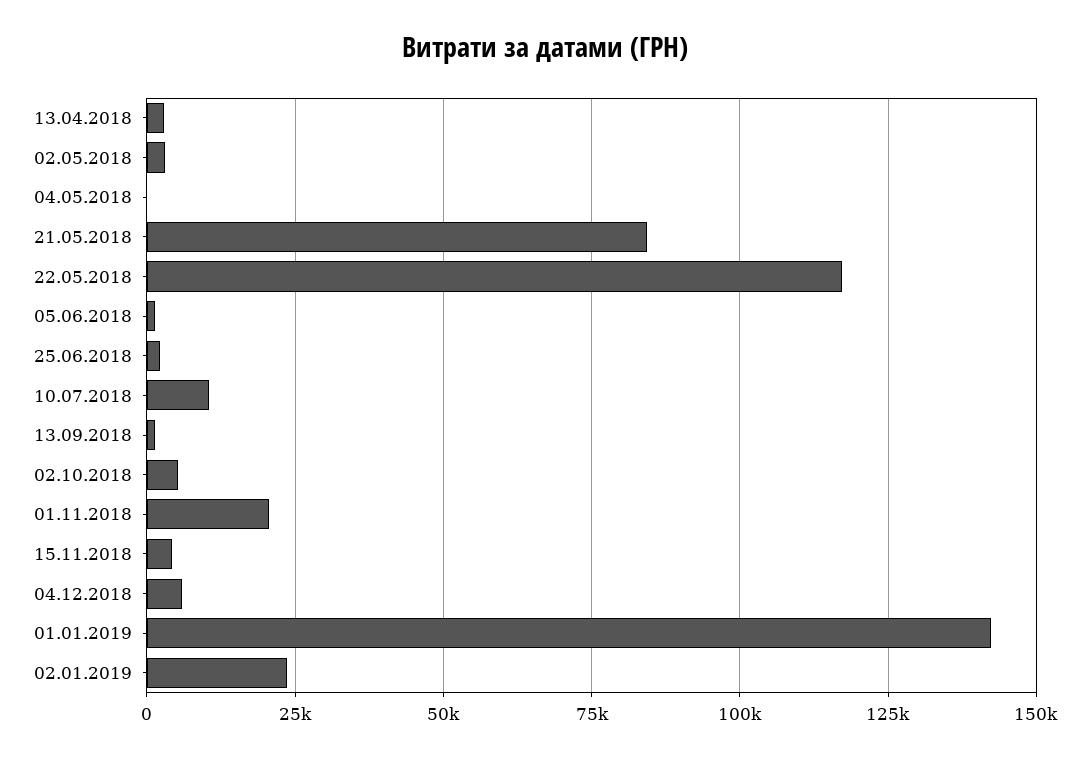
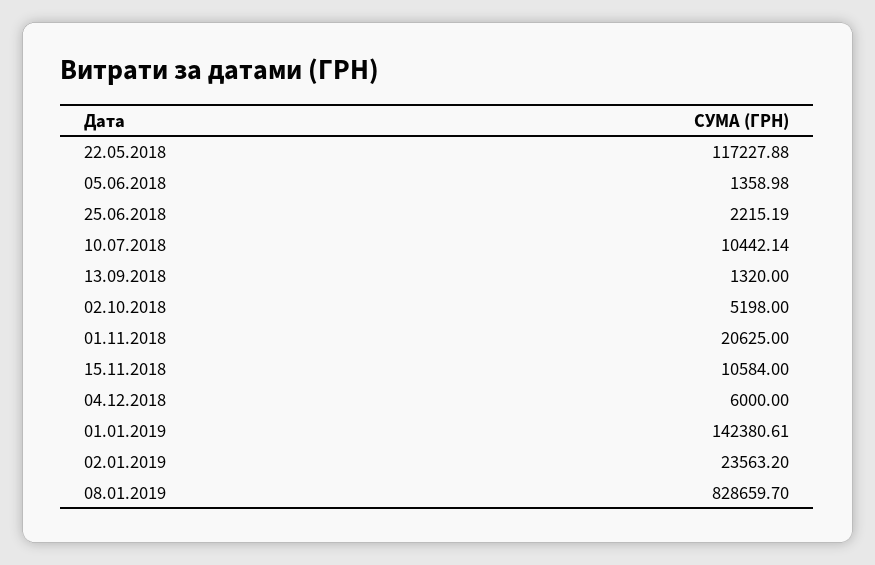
13.04.2018: 2500 -> none
02.05.2018: 2500 -> none
04.05.2018: 0 -> none
21.05.2018: 85000 -> none
15.11.2018: 5000 -> 10584
08.01.2019: none -> 828659.7

